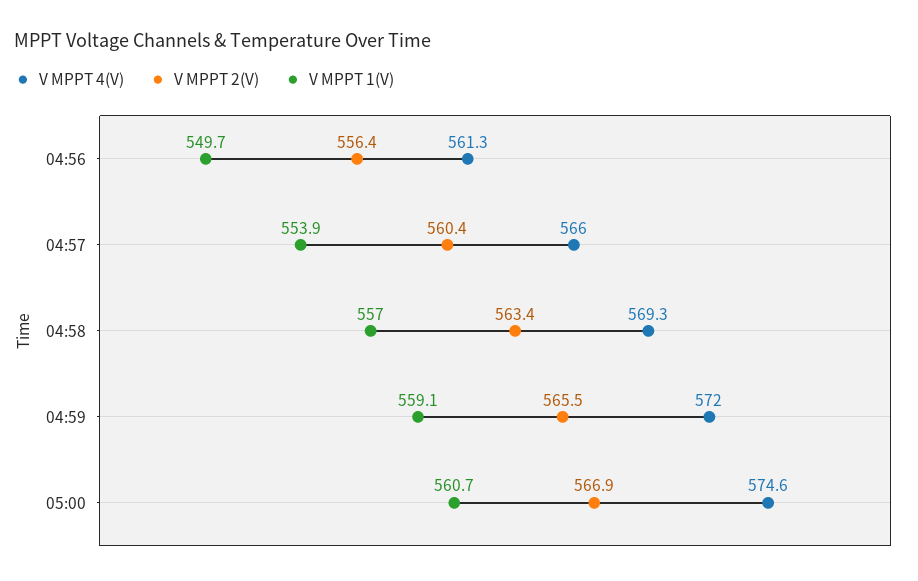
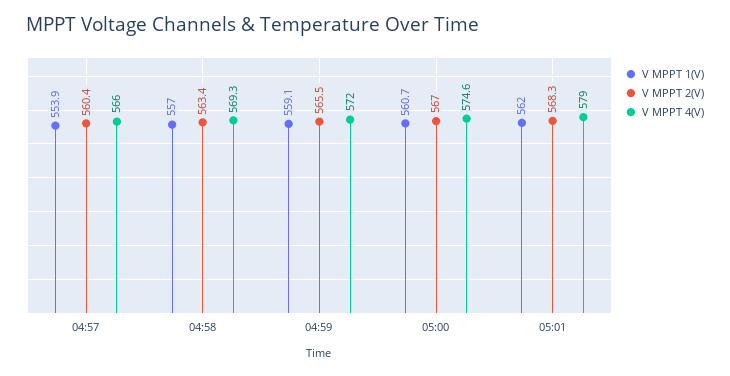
V MPPT 4(V), 04:56: 561.3 -> none
V MPPT 2(V), 04:56: 556.4 -> none
V MPPT 1(V), 04:56: 549.7 -> none
V MPPT 2(V), 05:00: 566.9 -> 567
V MPPT 1(V), 05:01: none -> 562
V MPPT 2(V), 05:01: none -> 568.3
V MPPT 4(V), 05:01: none -> 579

